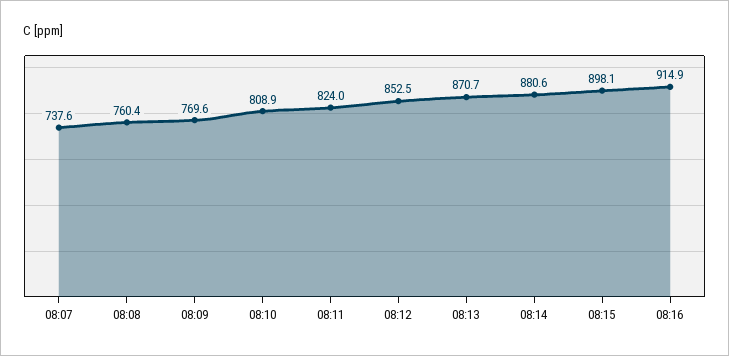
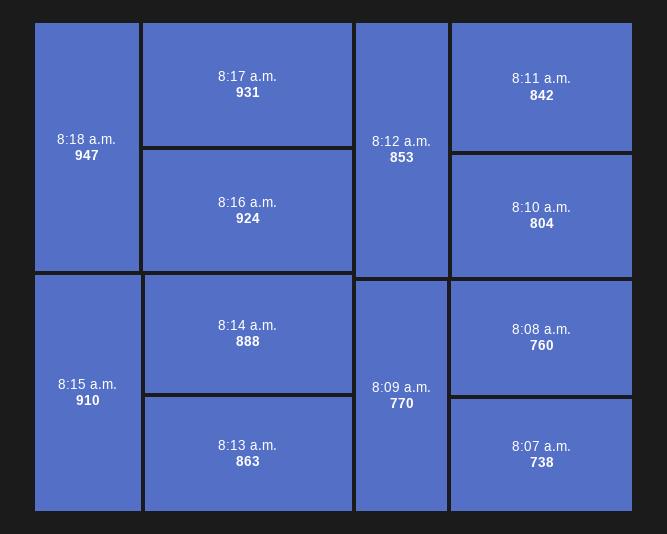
08:10: 808.9 -> 804
08:11: 824 -> 842
08:13: 870.7 -> 863
08:14: 880.6 -> 888
08:15: 898.1 -> 910
08:16: 914.9 -> 924
8:18 a.m.: none -> 947
8:17 a.m.: none -> 931

